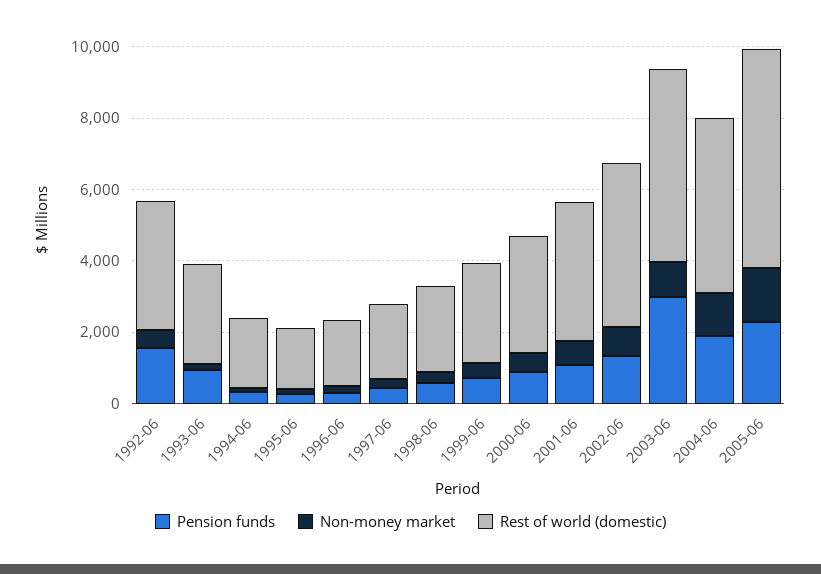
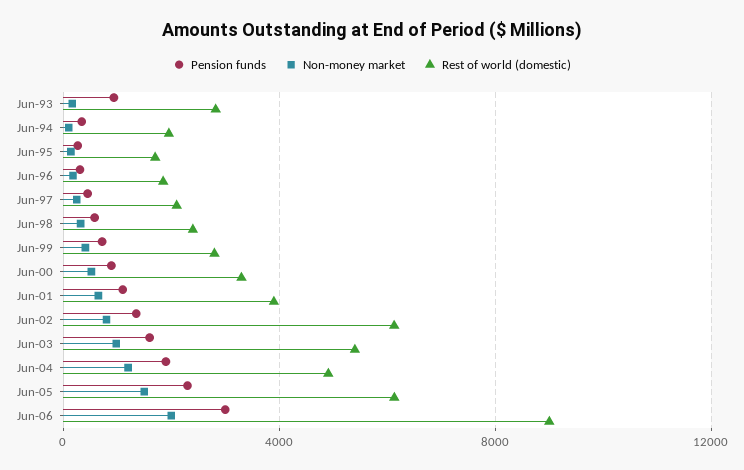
Pension funds, 1992-06: 1500 -> none
Non-money market, 1992-06: 500 -> none
Rest of world (domestic), 1992-06: 3500 -> none
Rest of world (domestic), 2002-06: 4500 -> 6000
Pension funds, 2003-06: 3000 -> 1500
Pension funds, Jun-06: none -> 3000
Non-money market, Jun-06: none -> 2000
Rest of world (domestic), Jun-06: none -> 9000

